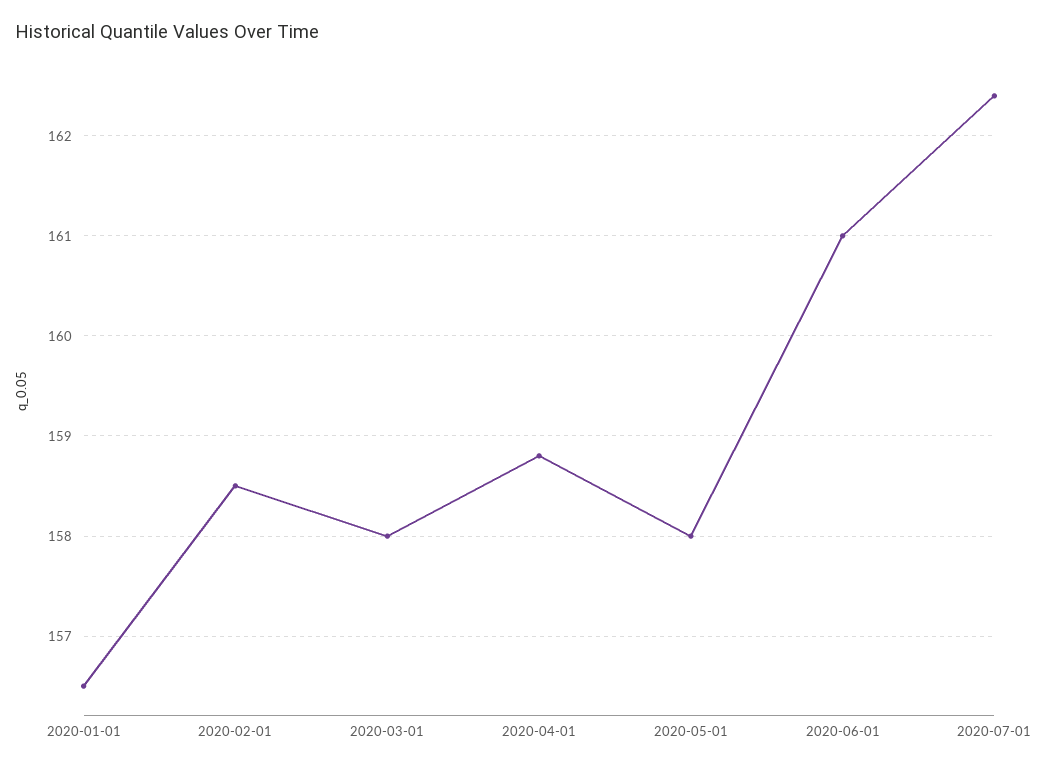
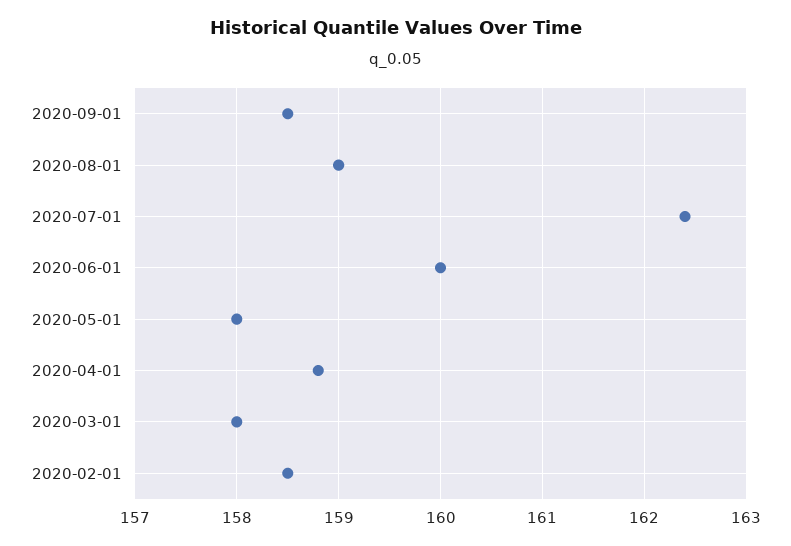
2020-01-01: 156.5 -> none
2020-06-01: 161 -> 160
2020-09-01: none -> 158.5
2020-08-01: none -> 159

